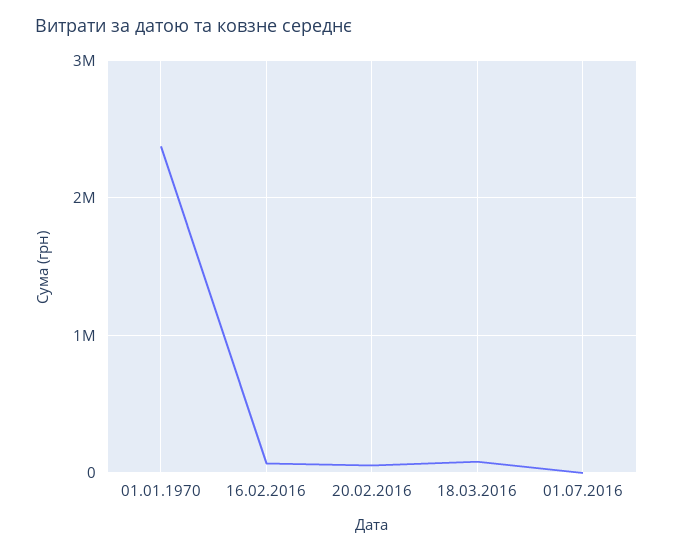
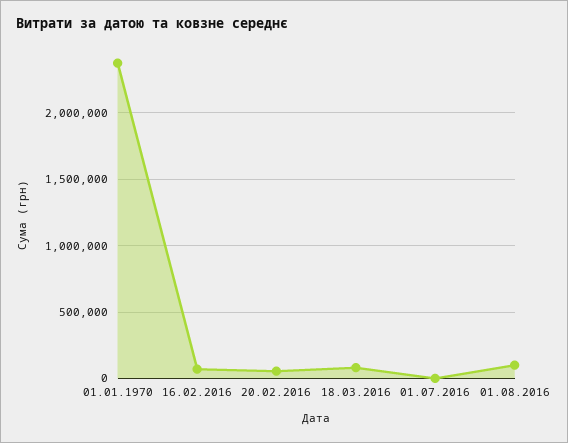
01.08.2016: none -> 100000

